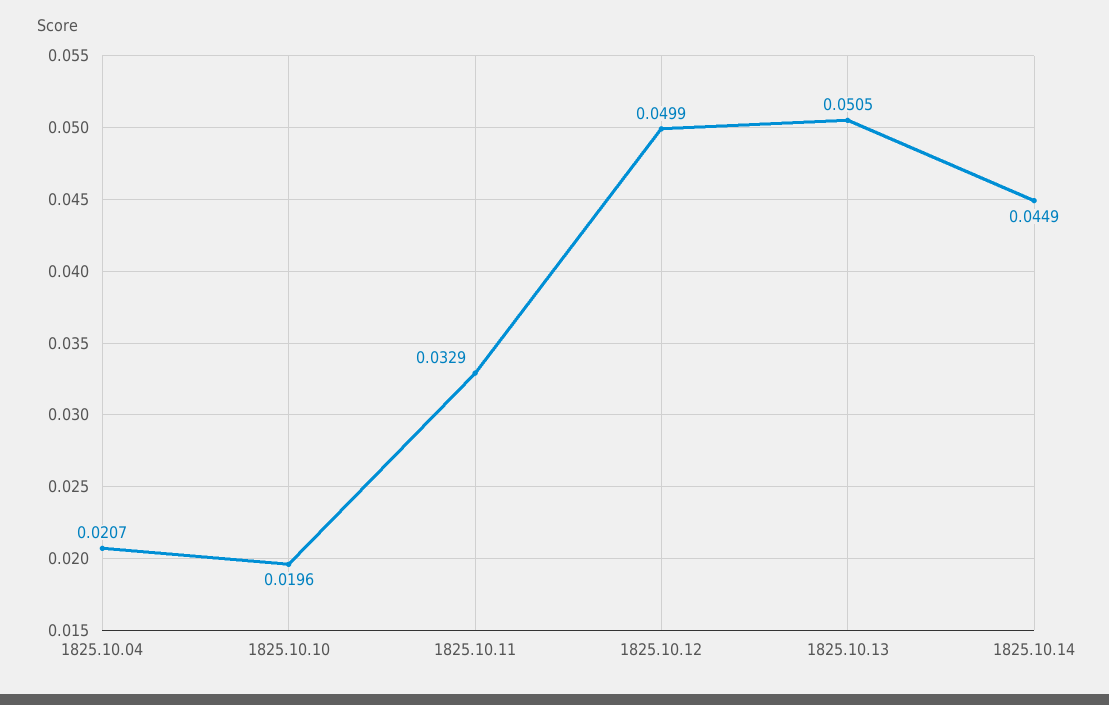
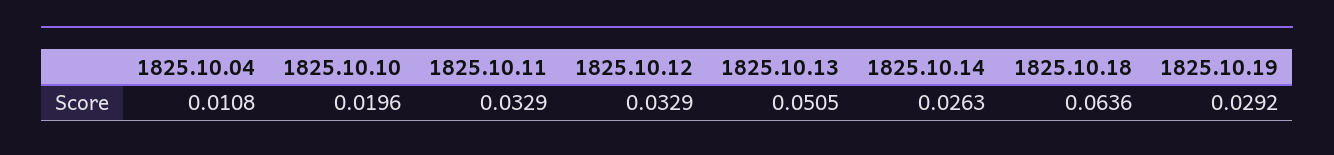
1825.10.04: 0.0207 -> 0.0108
1825.10.12: 0.0499 -> 0.0329
1825.10.14: 0.0449 -> 0.0263
1825.10.18: none -> 0.0636
1825.10.19: none -> 0.0292

